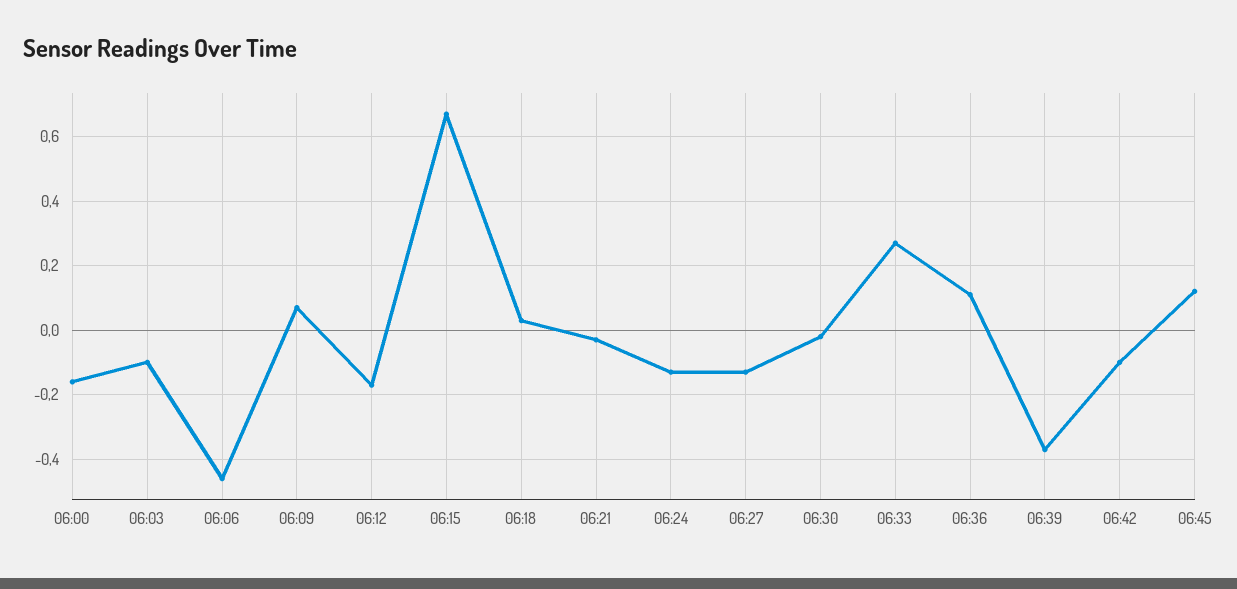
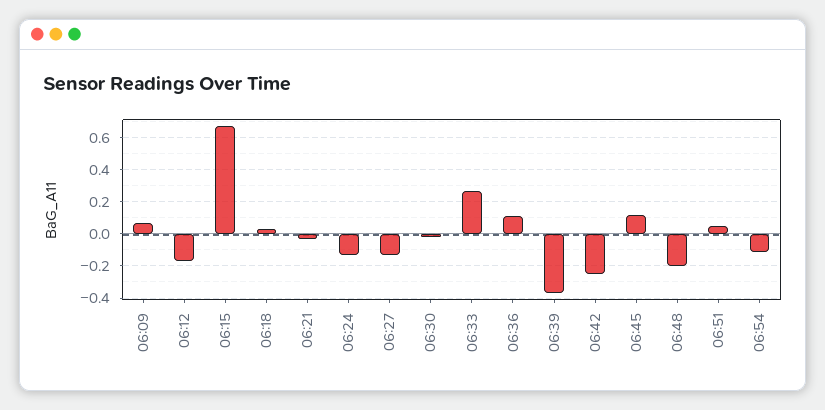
06:00: -0.15 -> none
06:03: -0.1 -> none
06:06: -0.45 -> none
06:42: -0.1 -> -0.25
06:48: none -> -0.2
06:51: none -> 0.05
06:54: none -> -0.1

